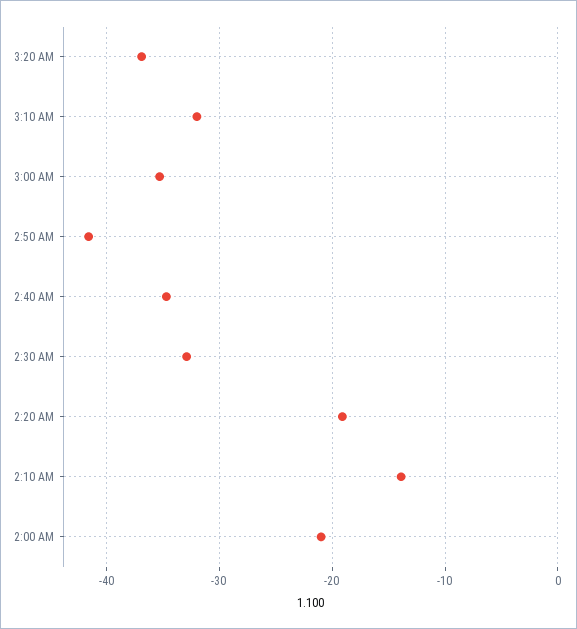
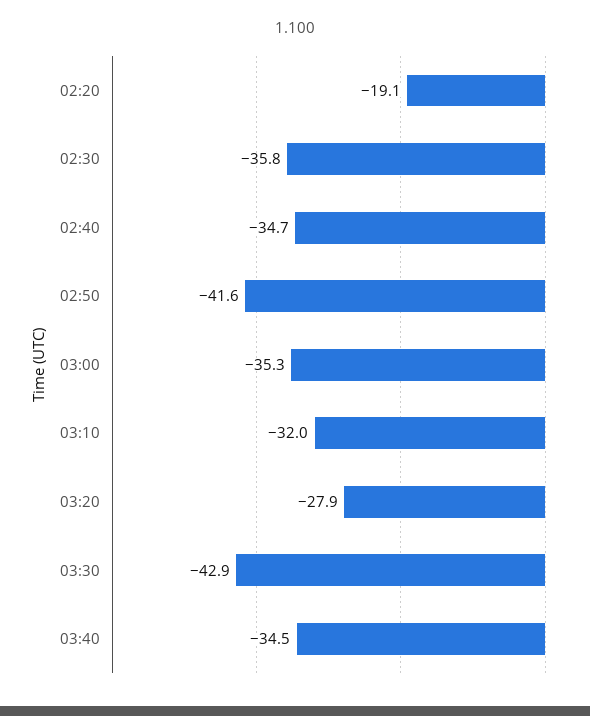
3:20 AM: -37 -> -27.9
2:30 AM: -33 -> -35.8
2:10 AM: -14 -> none
2:00 AM: -21 -> none
03:30: none -> -42.9
03:40: none -> -34.5

